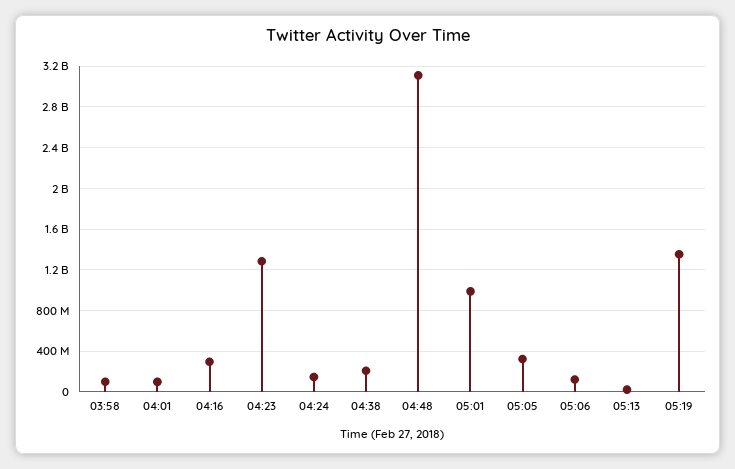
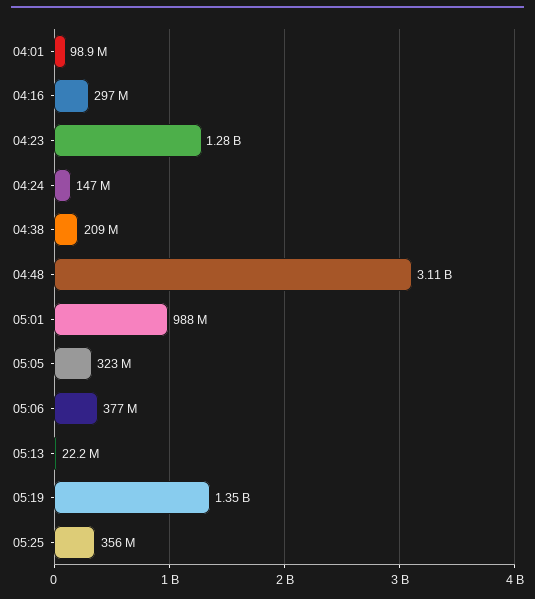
03:58: 100000000 -> none
05:06: 100000000 -> 377000000
05:25: none -> 356000000

